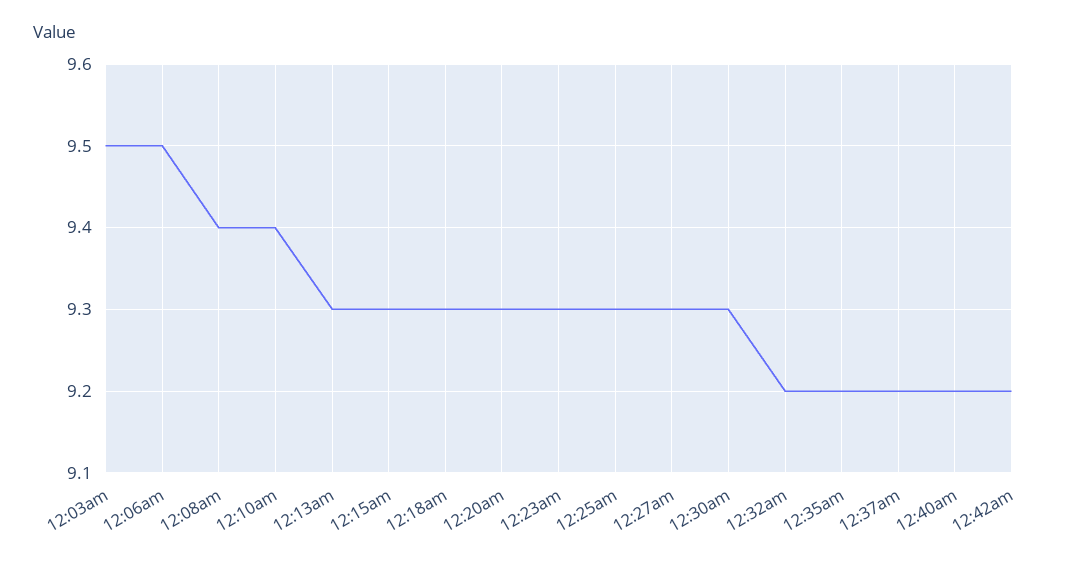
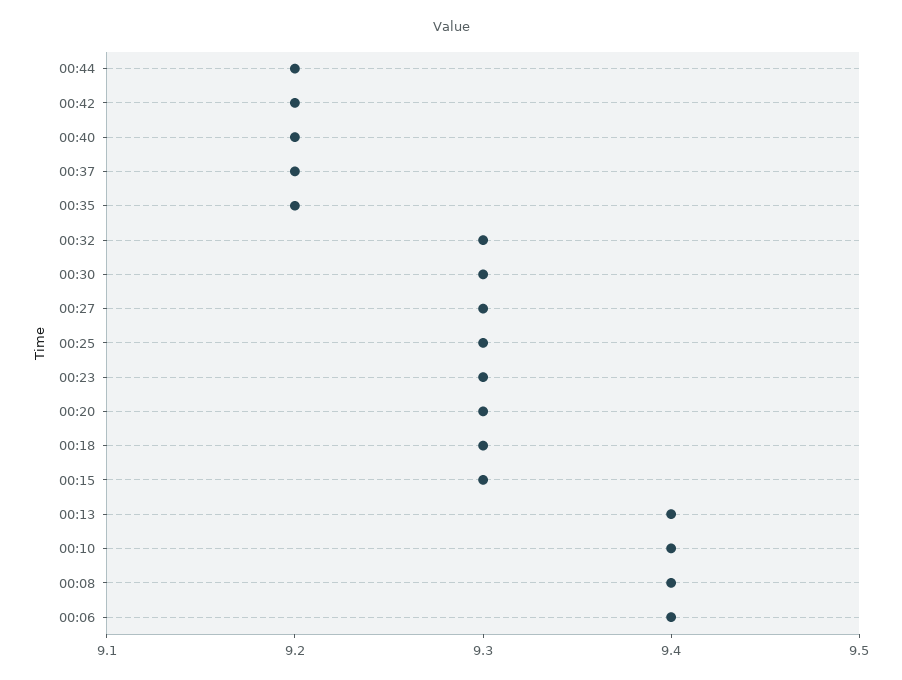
12:03am: 9.5 -> none
12:06am: 9.5 -> 9.4
12:13am: 9.3 -> 9.4
12:32am: 9.2 -> 9.3
00:44: none -> 9.2

